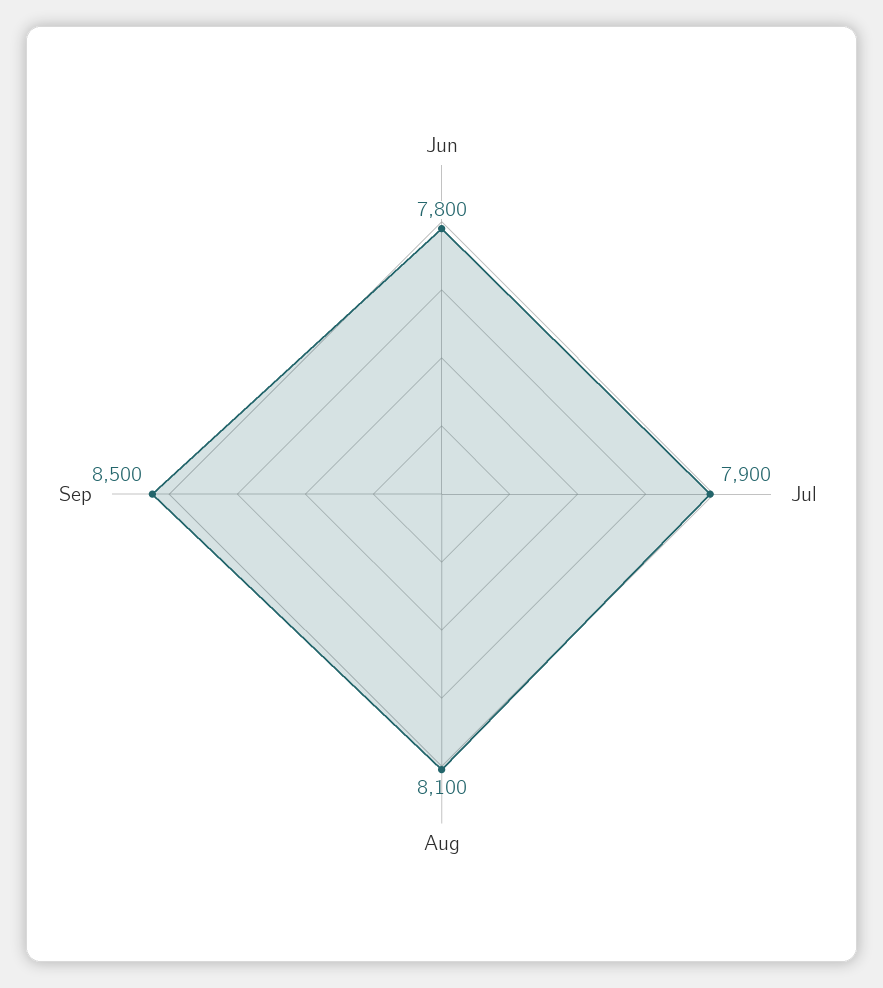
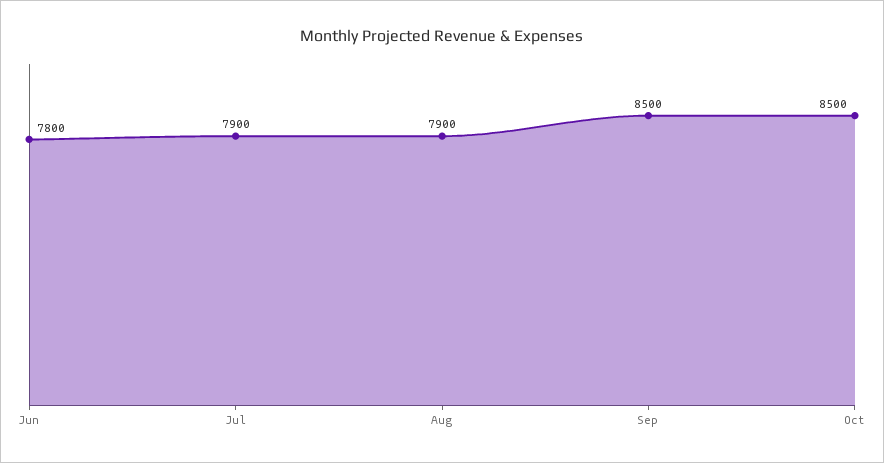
Aug: 8100 -> 7900
Oct: none -> 8500

